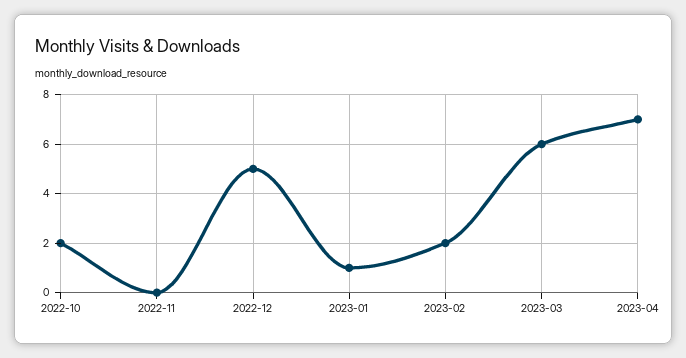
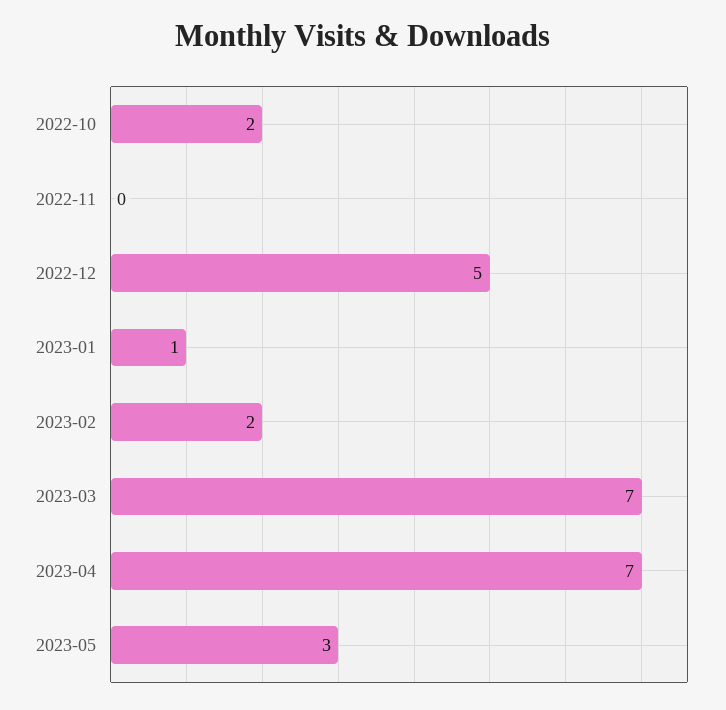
2023-03: 6 -> 7
2023-05: none -> 3

